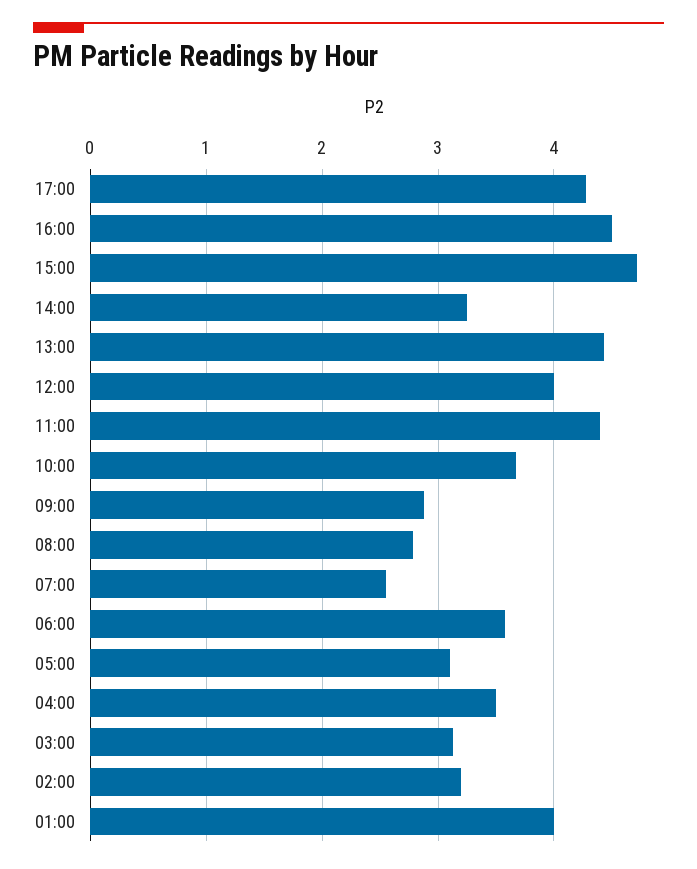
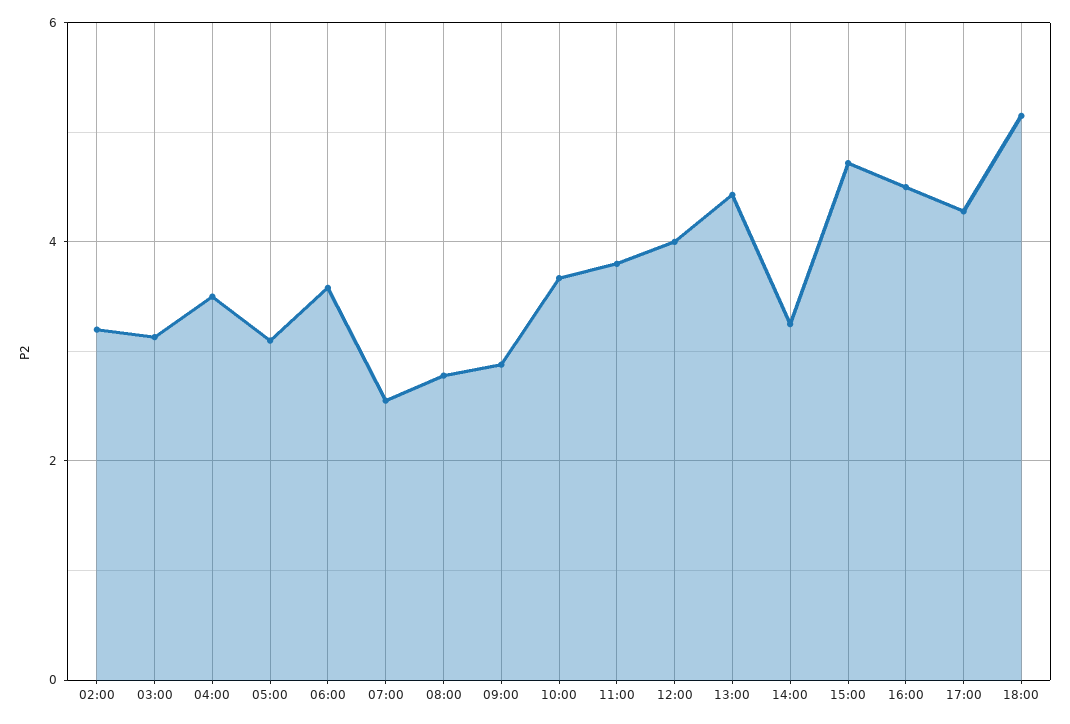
11:00: 4.4 -> 3.8
01:00: 4 -> none
18:00: none -> 5.2

